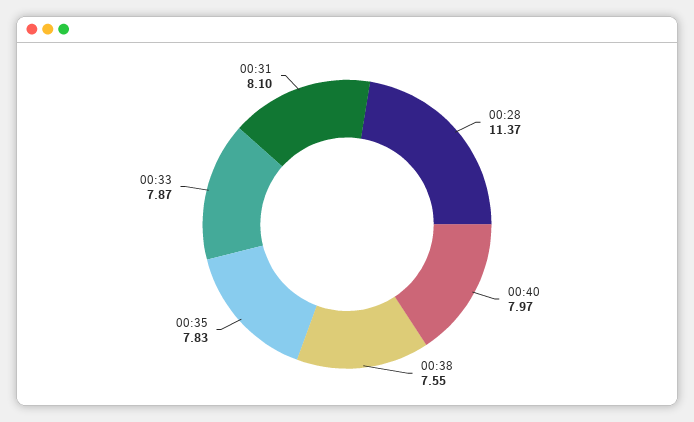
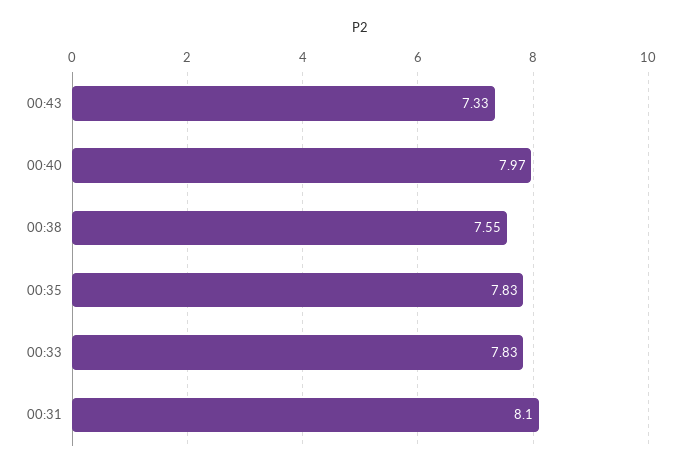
00:28: 11.37 -> none
00:33: 7.87 -> 7.83
00:43: none -> 7.33

